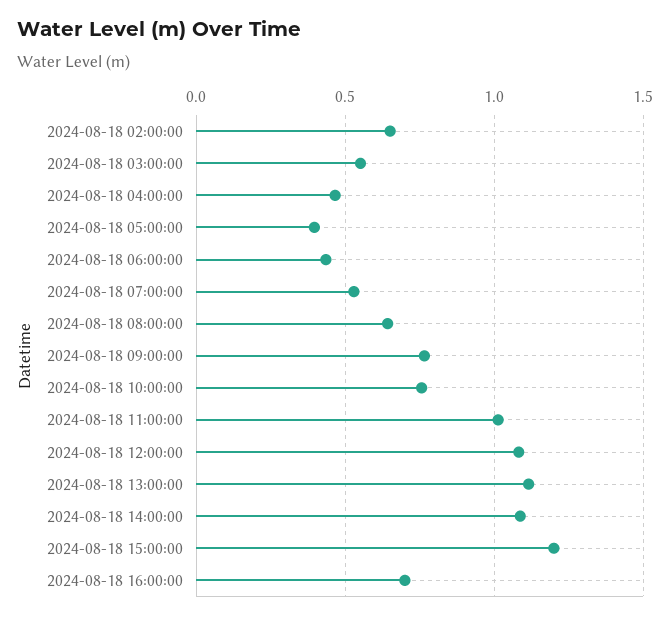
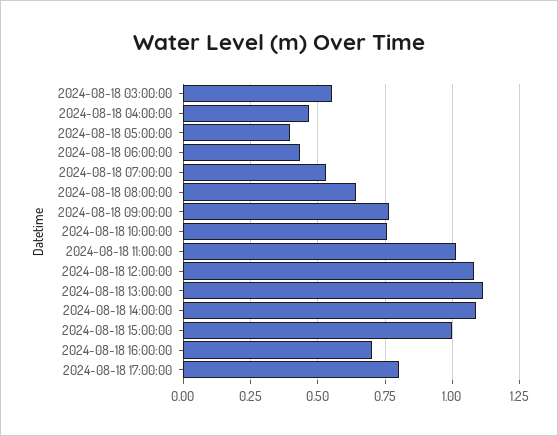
2024-08-18 02:00:00: 0.65 -> none
2024-08-18 15:00:00: 1.2 -> 1
2024-08-18 17:00:00: none -> 0.8

